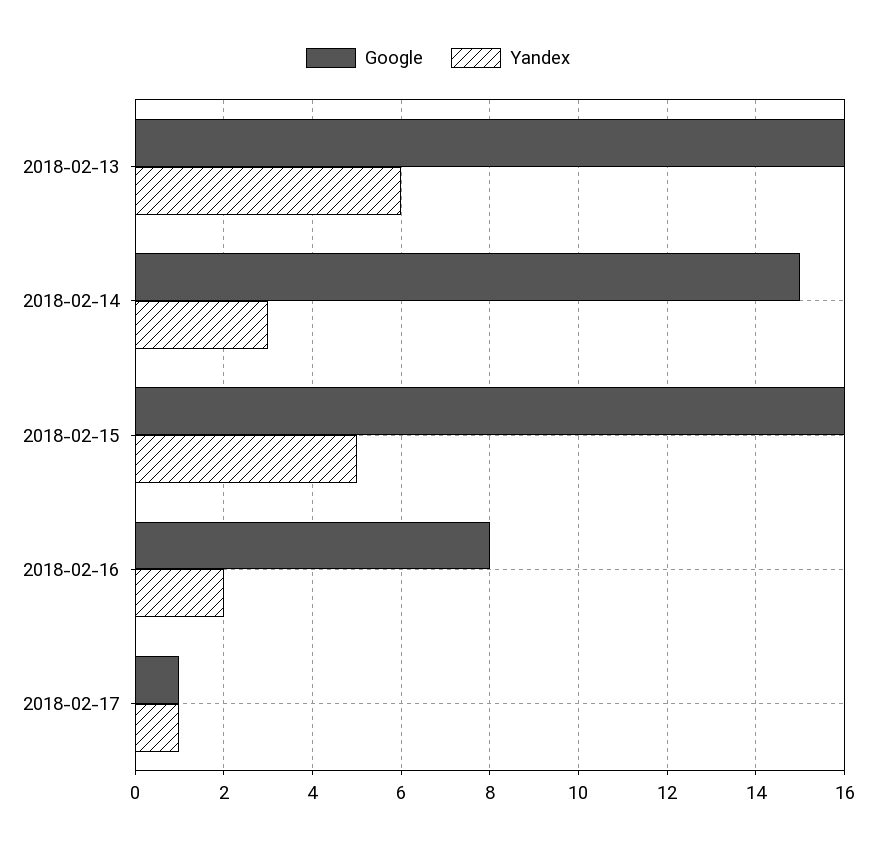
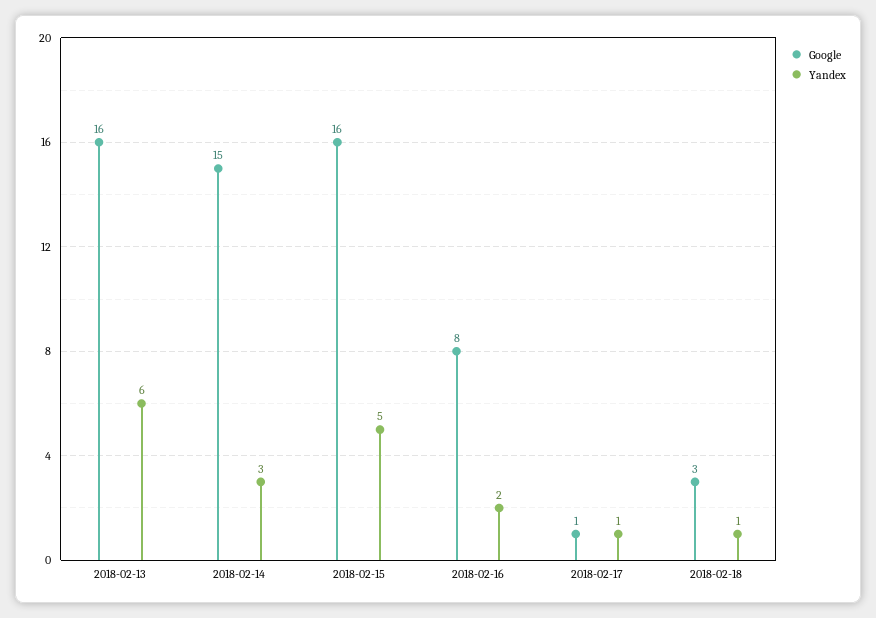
Google, 2018-02-18: none -> 3
Yandex, 2018-02-18: none -> 1

